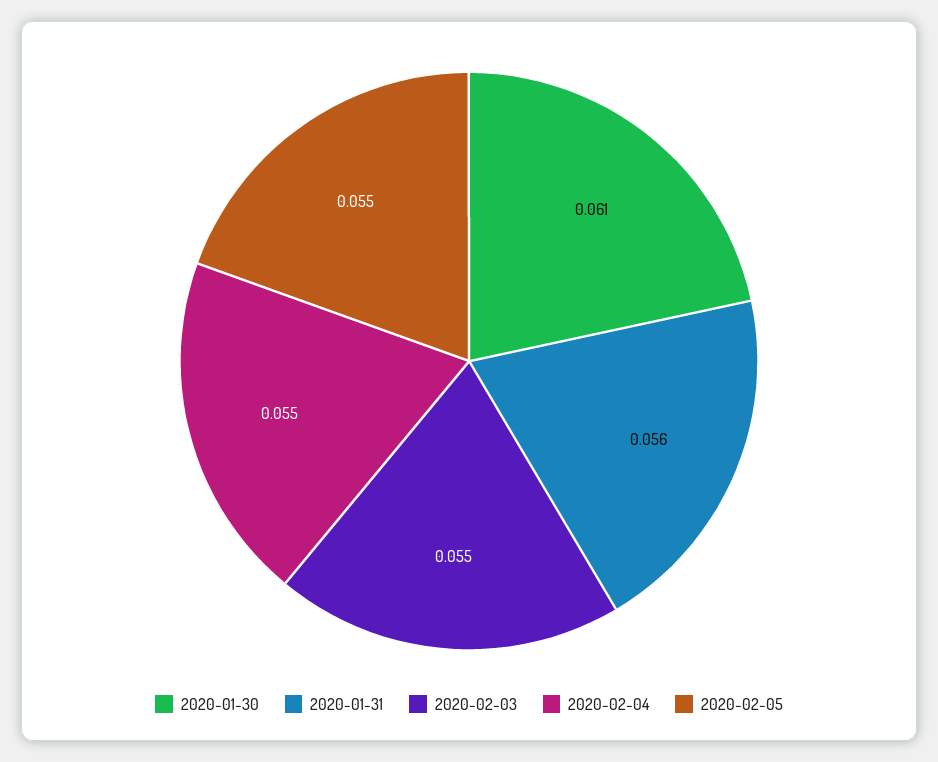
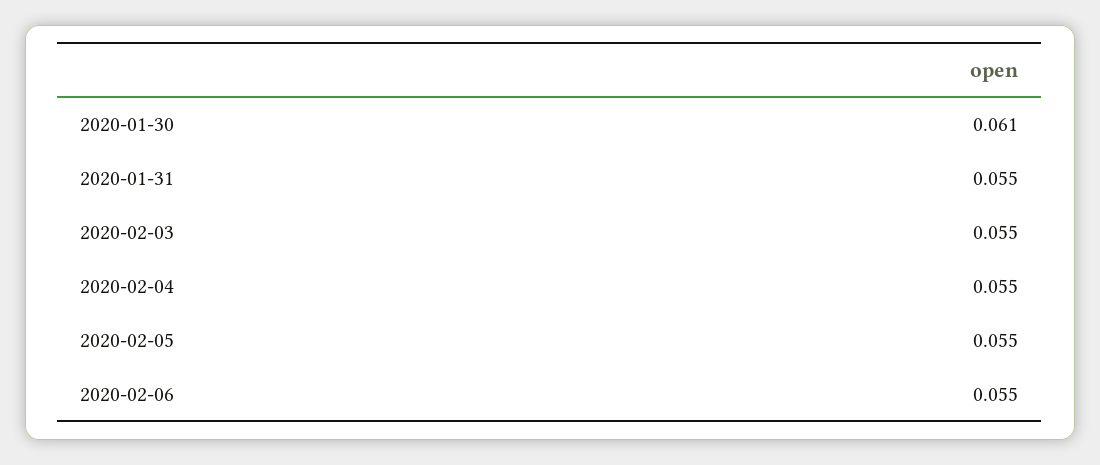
2020-01-31: 0.056 -> 0.055
2020-02-06: none -> 0.055

